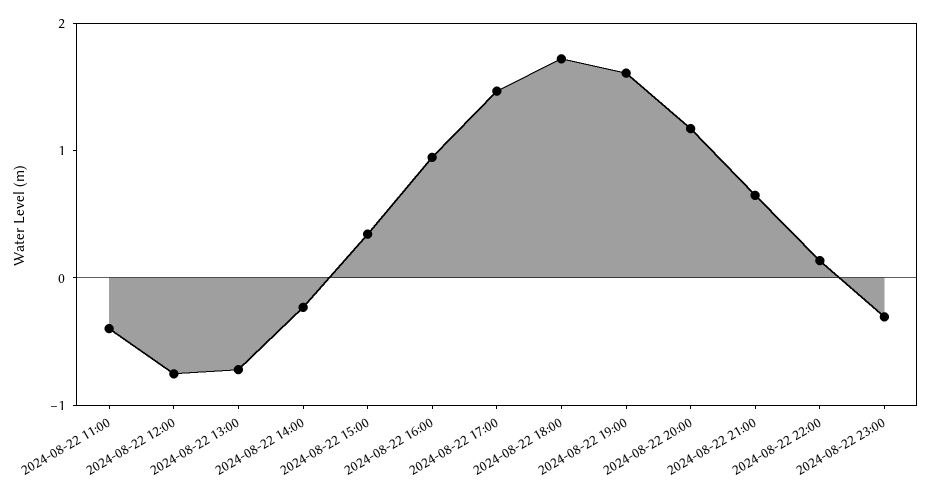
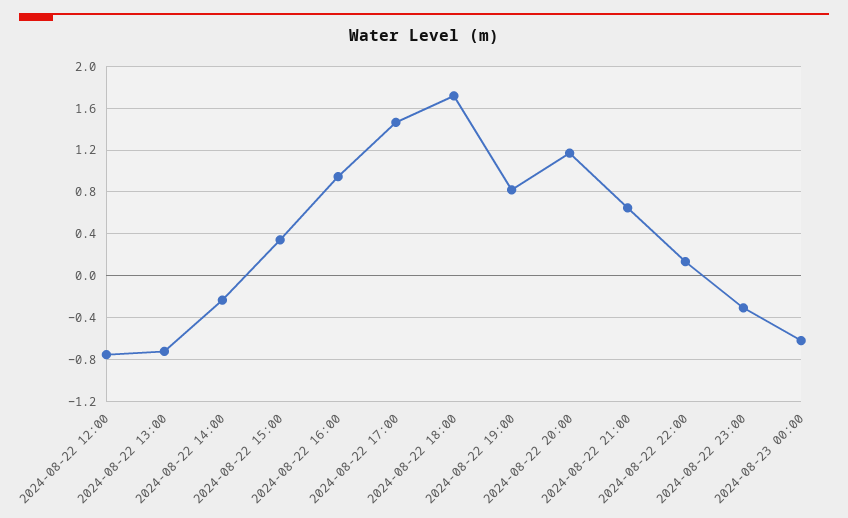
2024-08-22 11:00: -0.4 -> none
2024-08-22 19:00: 1.6 -> 0.8
2024-08-23 00:00: none -> -0.6

